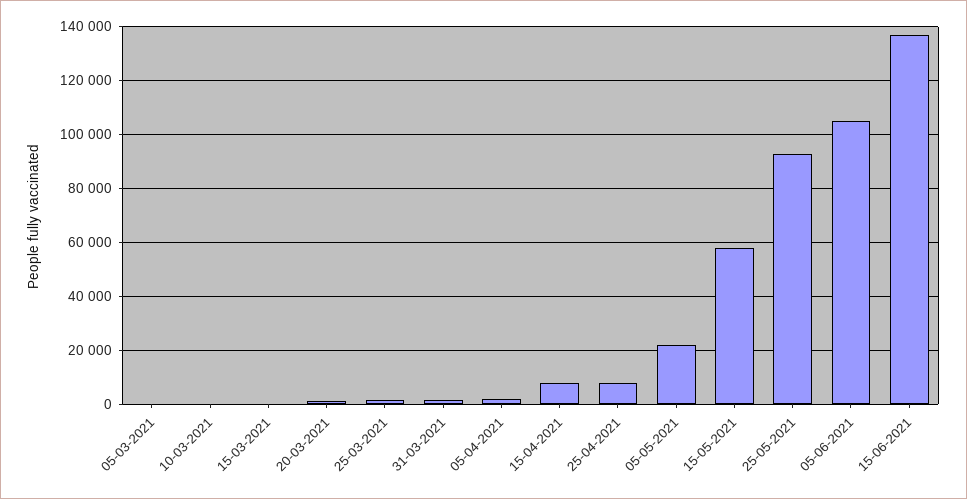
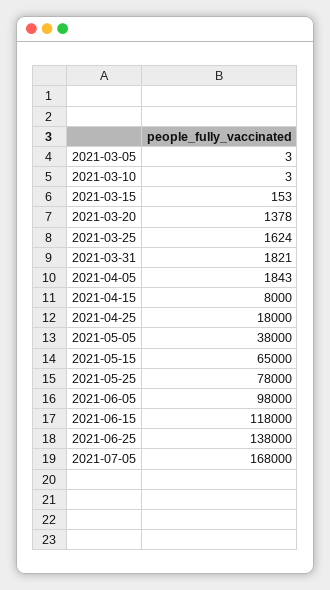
25-04-2021: 7500 -> 18000
05-05-2021: 22500 -> 38000
15-05-2021: 57500 -> 65000
25-05-2021: 92500 -> 78000
05-06-2021: 105000 -> 98000
15-06-2021: 137500 -> 118000
2021-06-25: none -> 138000
2021-07-05: none -> 168000

